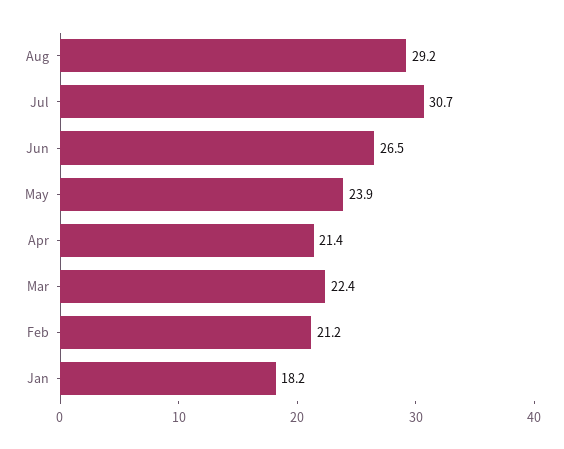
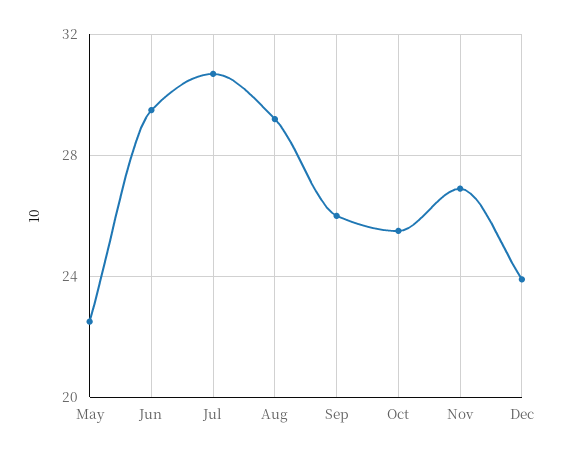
Jun: 26.5 -> 29.5
May: 23.9 -> 22.5
Apr: 21.4 -> none
Mar: 22.4 -> none
Feb: 21.2 -> none
Jan: 18.2 -> none
Sep: none -> 26
Oct: none -> 25.5
Nov: none -> 27
Dec: none -> 24

